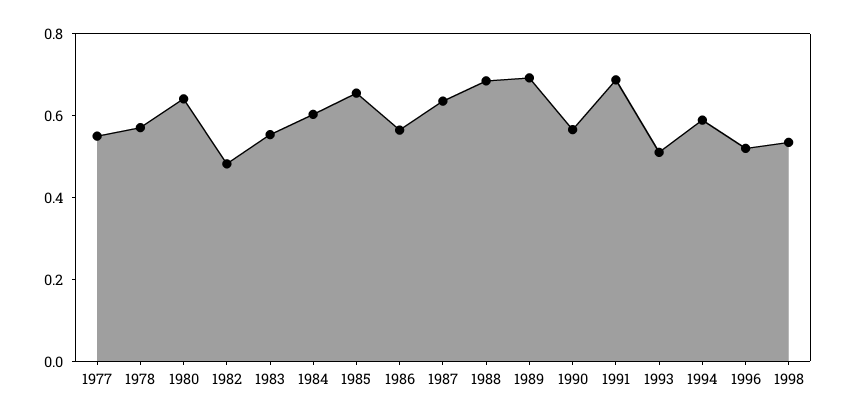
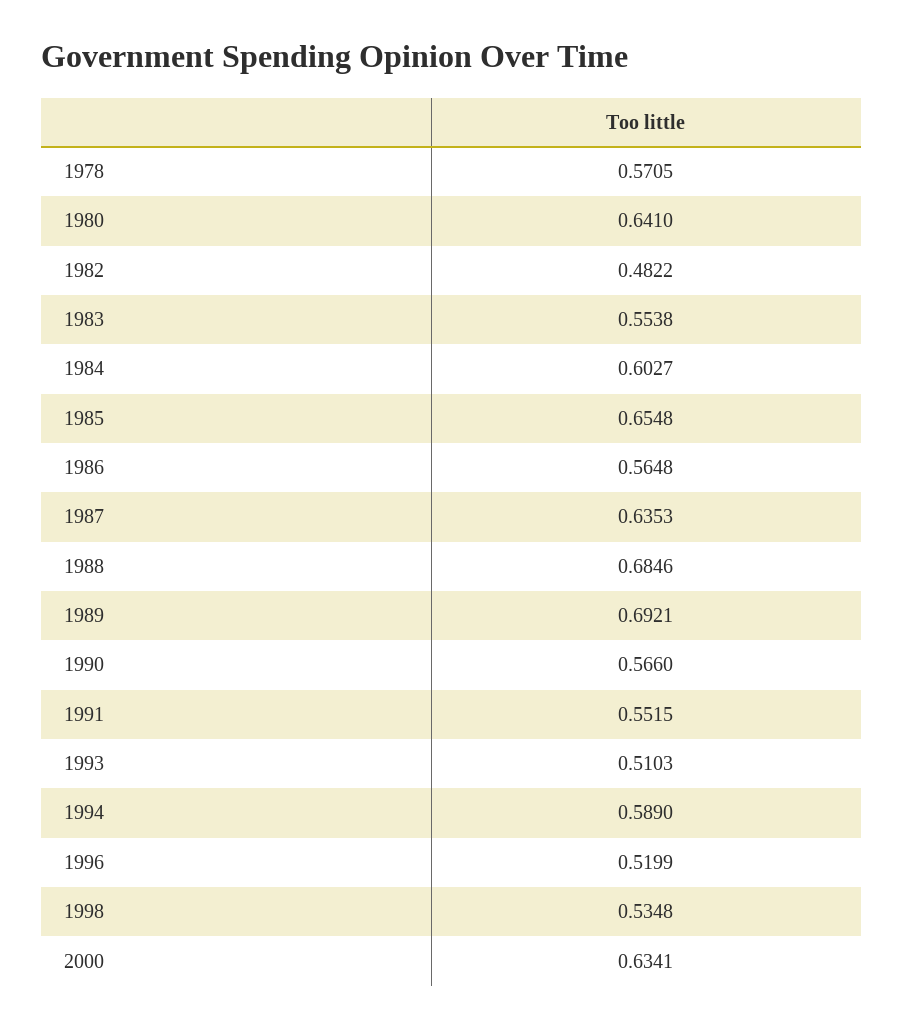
1977: 0.55 -> none
1991: 0.7 -> 0.5515
2000: none -> 0.6341

